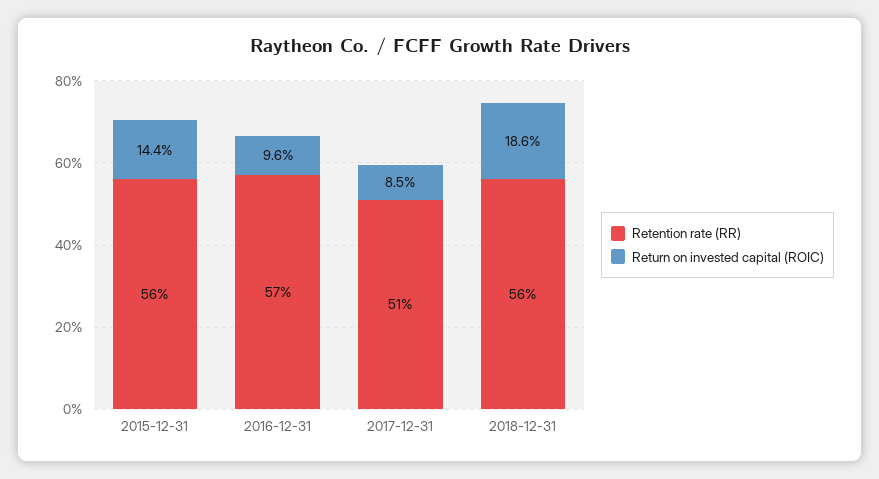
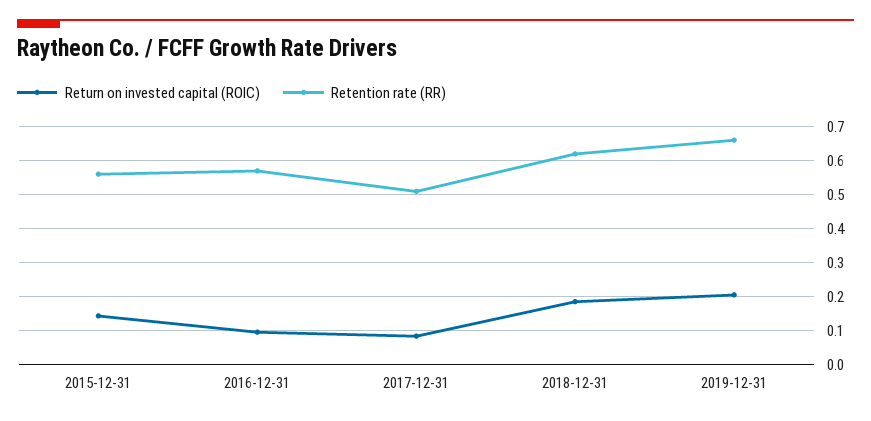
Retention rate (RR), 2018-12-31: 0.56 -> 0.62
Return on invested capital (ROIC), 2019-12-31: none -> 0.2
Retention rate (RR), 2019-12-31: none -> 0.66

